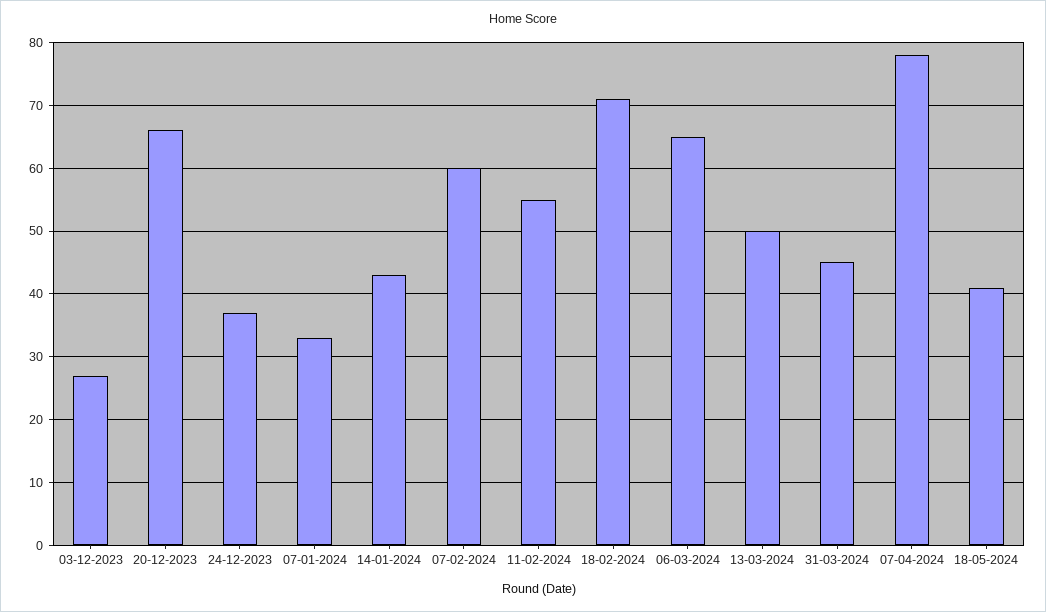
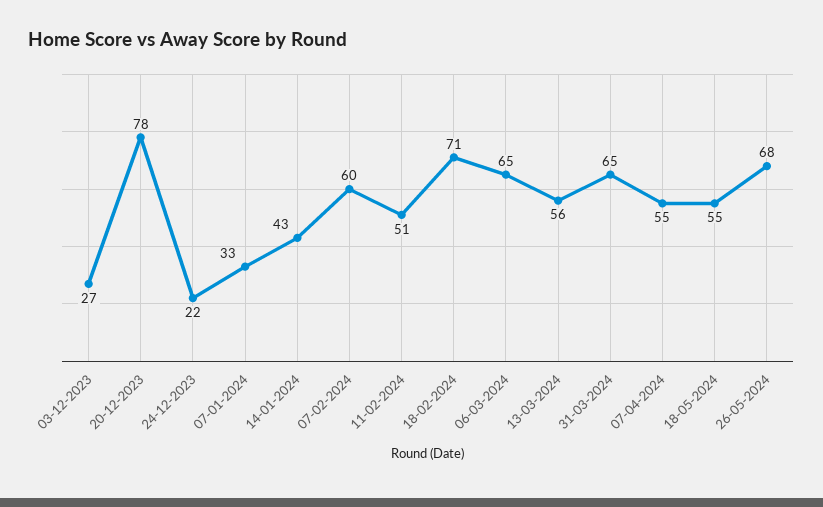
20-12-2023: 66 -> 78
24-12-2023: 37 -> 22
11-02-2024: 55 -> 51
13-03-2024: 50 -> 56
31-03-2024: 45 -> 65
07-04-2024: 78 -> 55
18-05-2024: 41 -> 55
26-05-2024: none -> 68

